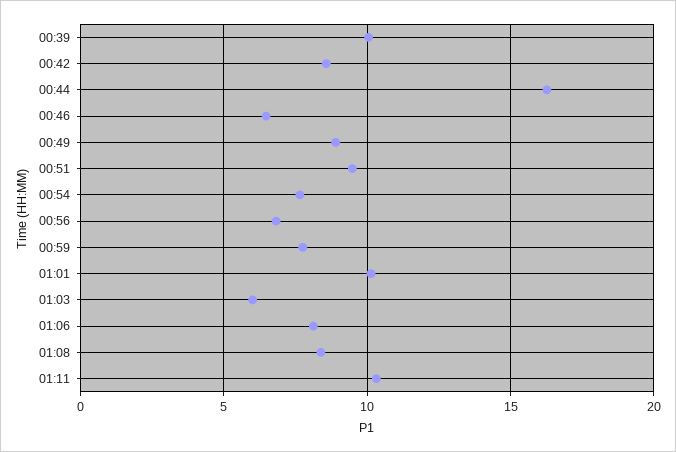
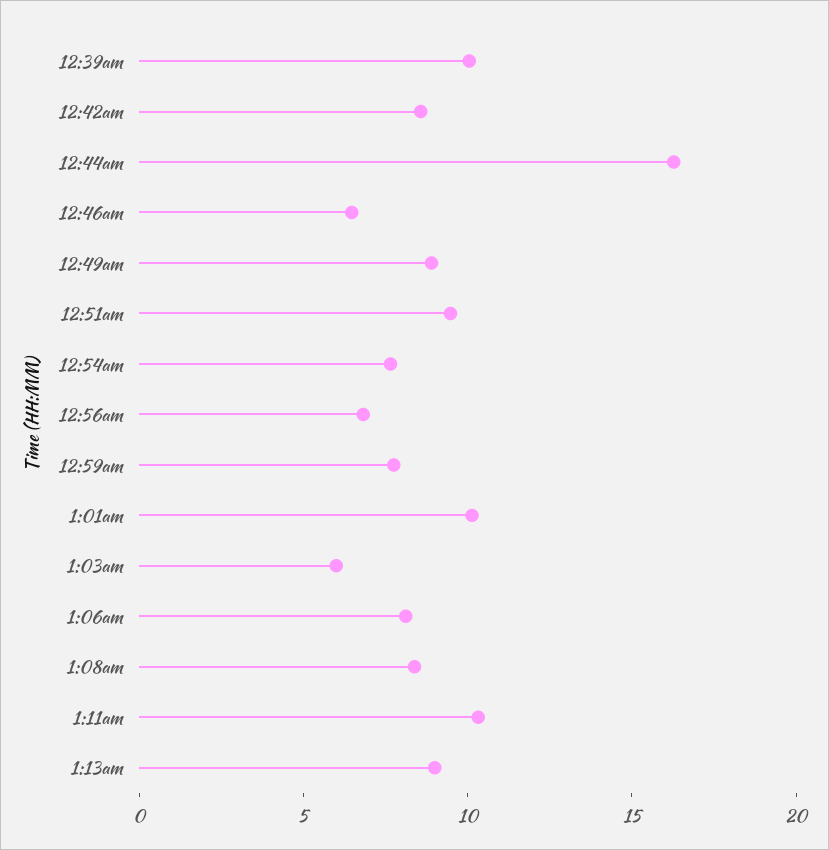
1:13am: none -> 9

